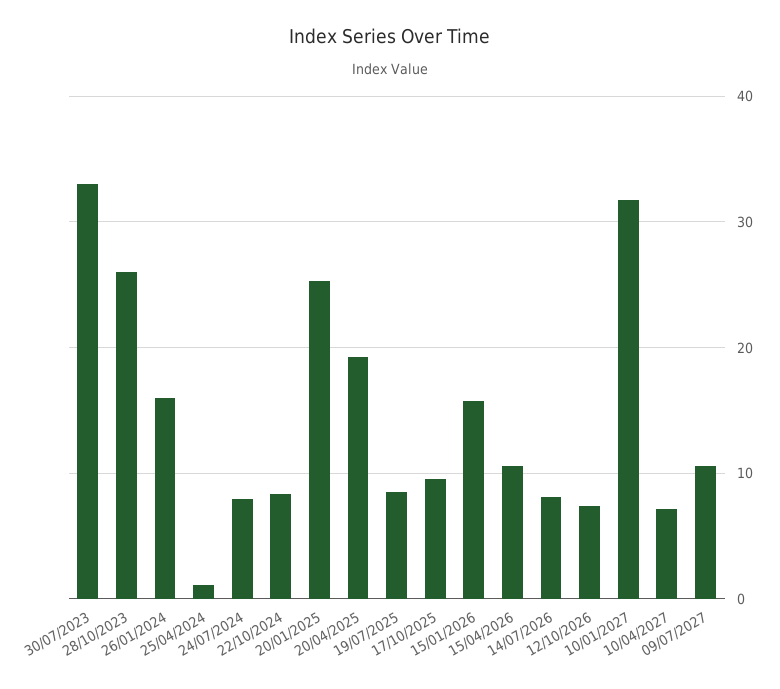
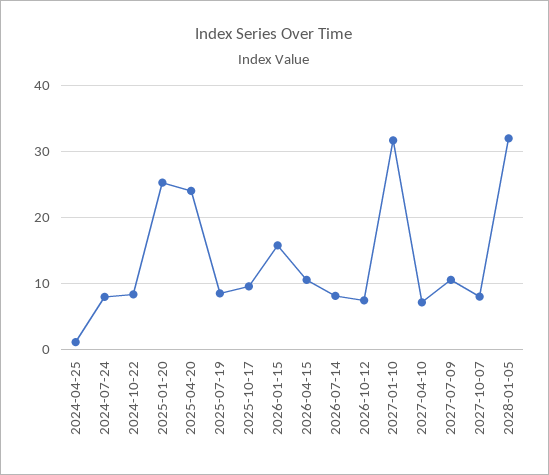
30/07/2023: 33 -> none
28/10/2023: 26 -> none
26/01/2024: 16 -> none
20/04/2025: 19 -> 24
2027-10-07: none -> 8
2028-01-05: none -> 32

